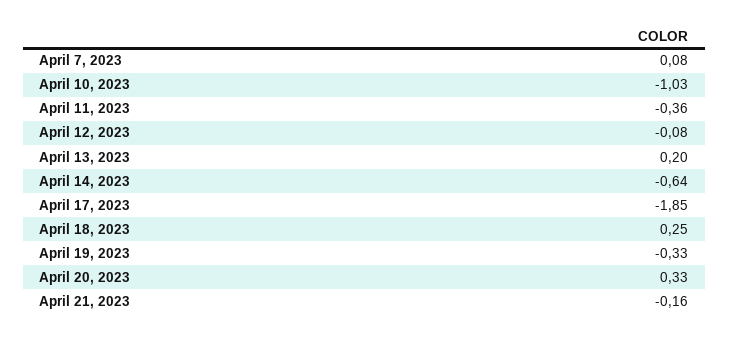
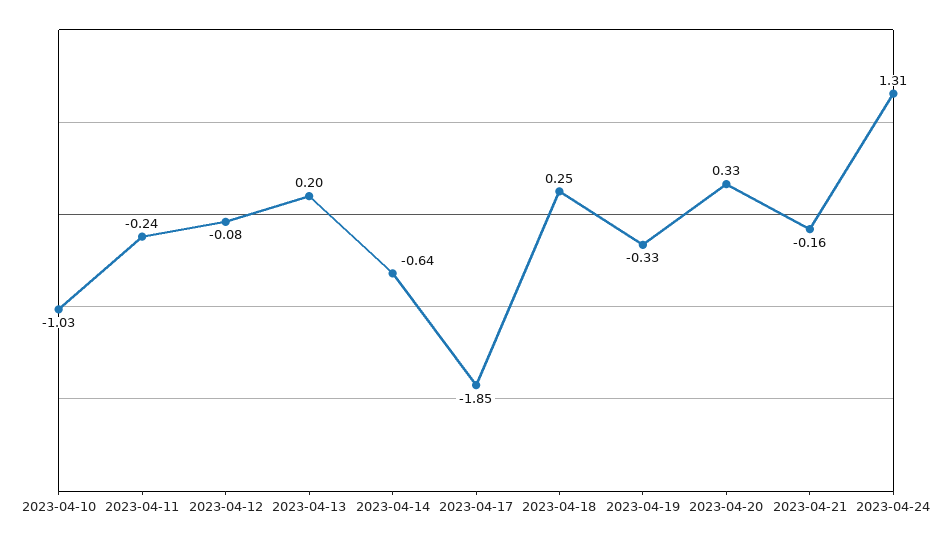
April 7, 2023: 0.08 -> none
April 11, 2023: -0.36 -> -0.24
2023-04-24: none -> 1.31

